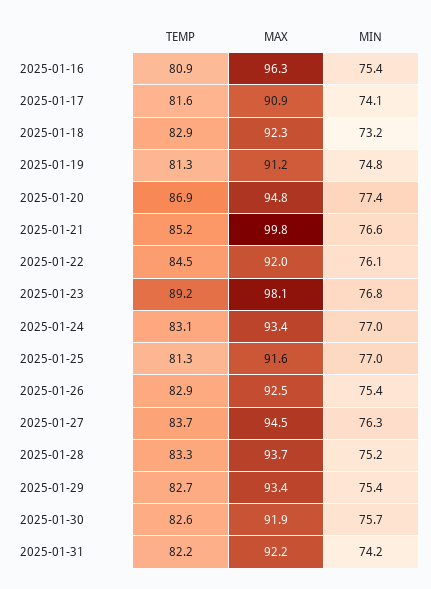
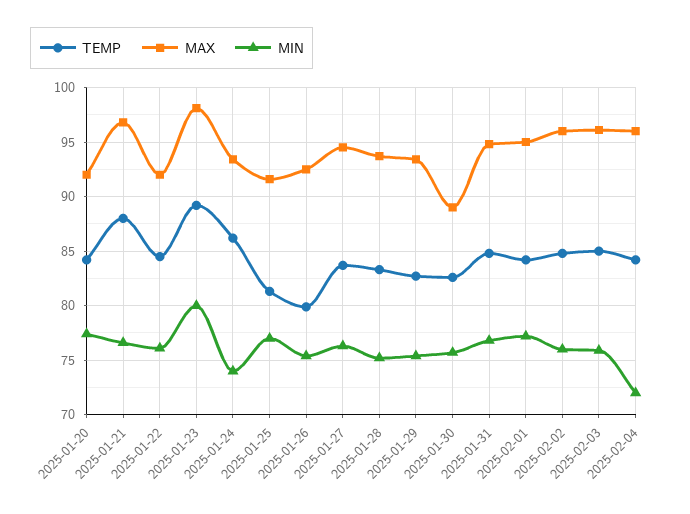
TEMP, 2025-01-16: 80.9 -> none
MAX, 2025-01-16: 96.3 -> none
MIN, 2025-01-16: 75.4 -> none
TEMP, 2025-01-17: 81.6 -> none
MAX, 2025-01-17: 90.9 -> none
MIN, 2025-01-17: 74.1 -> none
TEMP, 2025-01-18: 82.9 -> none
MAX, 2025-01-18: 92.3 -> none
MIN, 2025-01-18: 73.2 -> none
TEMP, 2025-01-19: 81.3 -> none
MAX, 2025-01-19: 91.2 -> none
MIN, 2025-01-19: 74.8 -> none
TEMP, 2025-01-20: 86.9 -> 84
MAX, 2025-01-20: 94.8 -> 92
TEMP, 2025-01-21: 85.2 -> 88
MAX, 2025-01-21: 99.8 -> 97
MIN, 2025-01-23: 76.8 -> 80
TEMP, 2025-01-24: 83.1 -> 86
MIN, 2025-01-24: 77 -> 74
TEMP, 2025-01-26: 82.9 -> 80
MAX, 2025-01-30: 91.9 -> 89
TEMP, 2025-01-31: 82.2 -> 85
MAX, 2025-01-31: 92.2 -> 95
MIN, 2025-01-31: 74.2 -> 77
TEMP, 2025-02-01: none -> 84
MAX, 2025-02-01: none -> 95
MIN, 2025-02-01: none -> 77
TEMP, 2025-02-02: none -> 85
MAX, 2025-02-02: none -> 96
MIN, 2025-02-02: none -> 76
TEMP, 2025-02-03: none -> 85
MAX, 2025-02-03: none -> 96
MIN, 2025-02-03: none -> 76
TEMP, 2025-02-04: none -> 84
MAX, 2025-02-04: none -> 96
MIN, 2025-02-04: none -> 72

